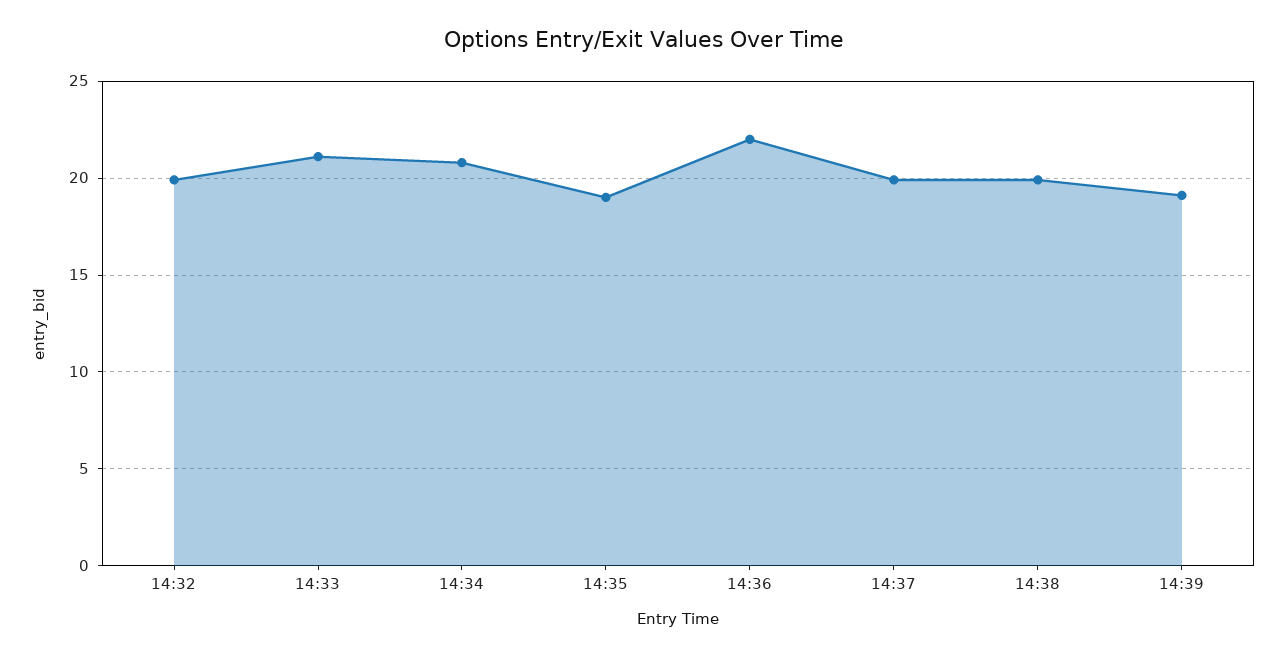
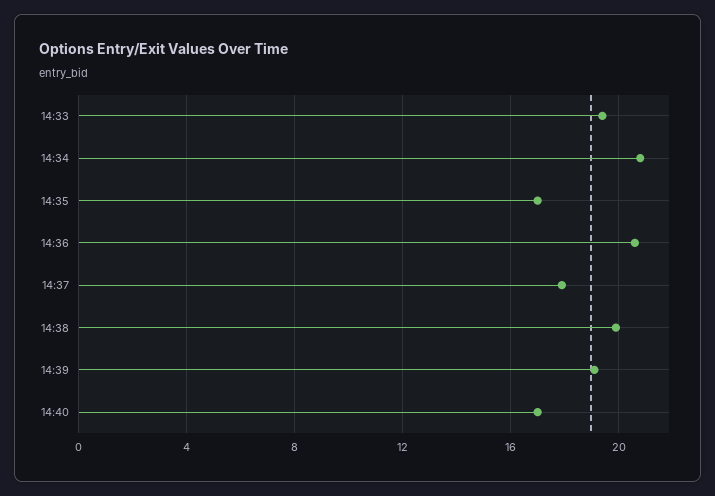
14:32: 20 -> none
14:33: 21 -> 19.5
14:35: 19 -> 17
14:36: 22 -> 20.5
14:37: 20 -> 18
14:40: none -> 17

